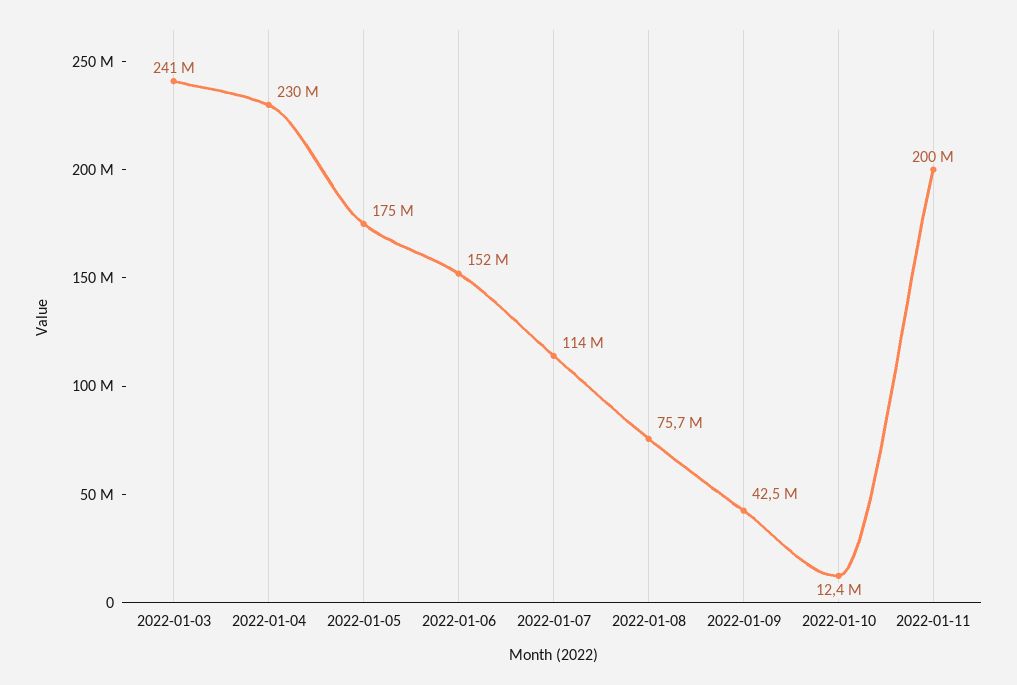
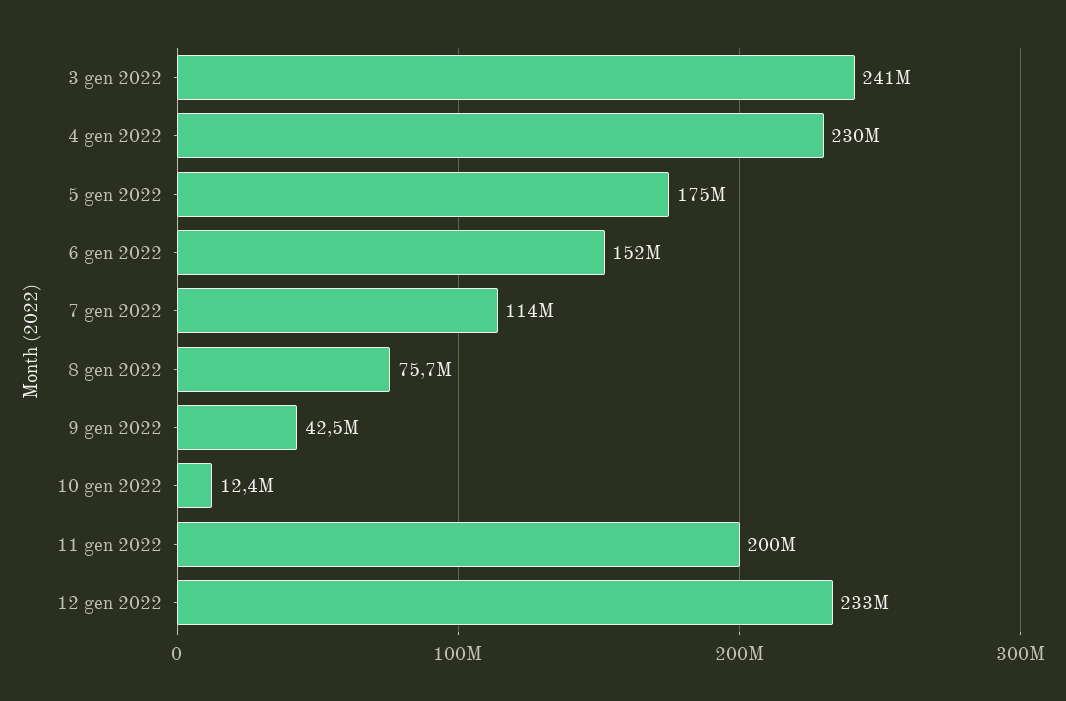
12 gen 2022: none -> 233000000

